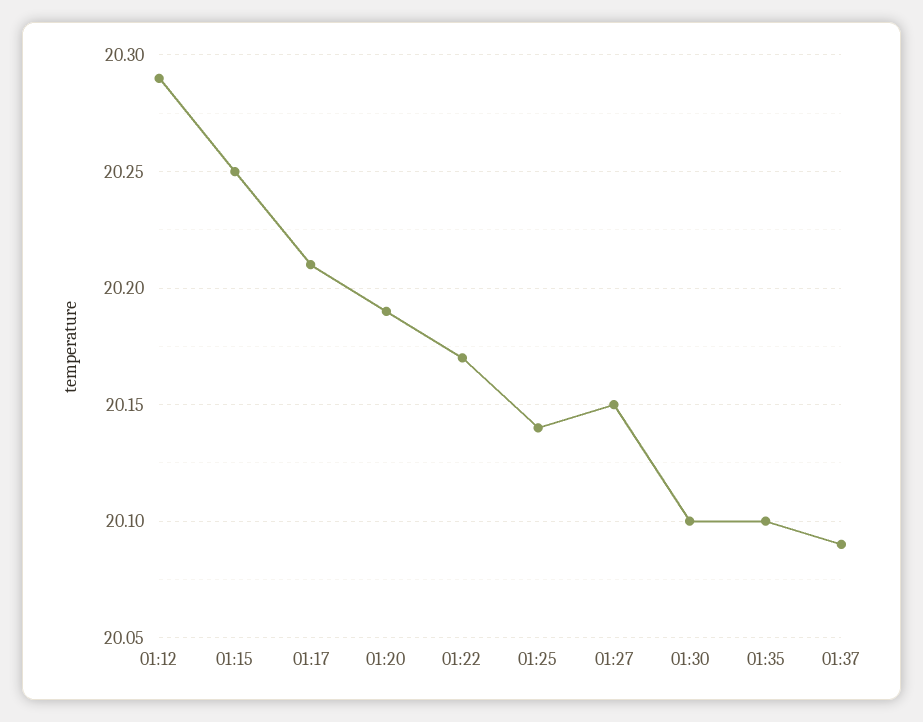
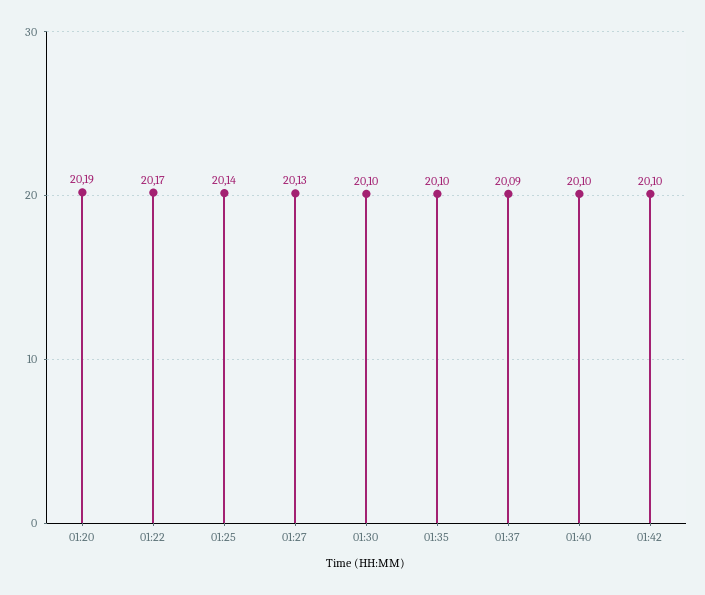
01:12: 20.29 -> none
01:15: 20.25 -> none
01:17: 20.21 -> none
01:27: 20.15 -> 20.13
01:40: none -> 20.1
01:42: none -> 20.1

